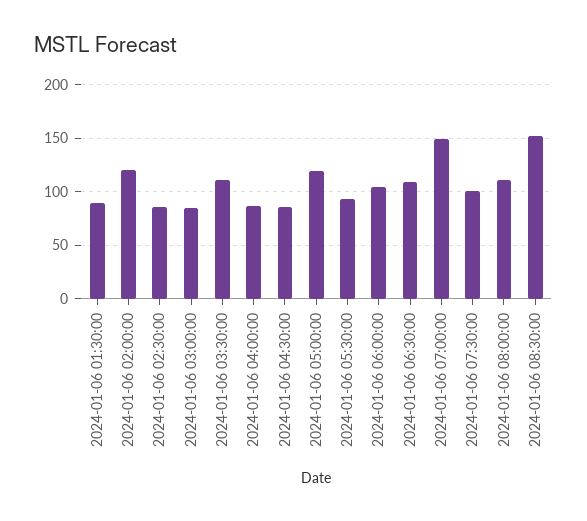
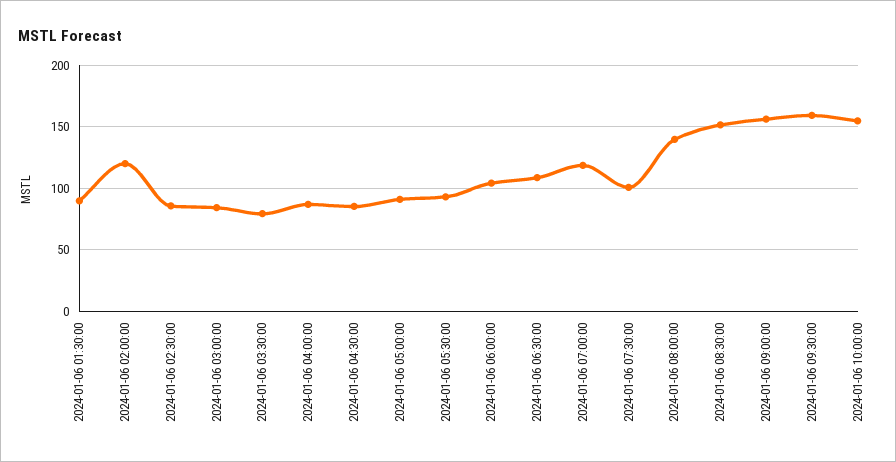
2024-01-06 03:30:00: 110 -> 80
2024-01-06 05:00:00: 120 -> 90
2024-01-06 07:00:00: 150 -> 120
2024-01-06 08:00:00: 110 -> 140
2024-01-06 09:00:00: none -> 155
2024-01-06 09:30:00: none -> 160
2024-01-06 10:00:00: none -> 155

